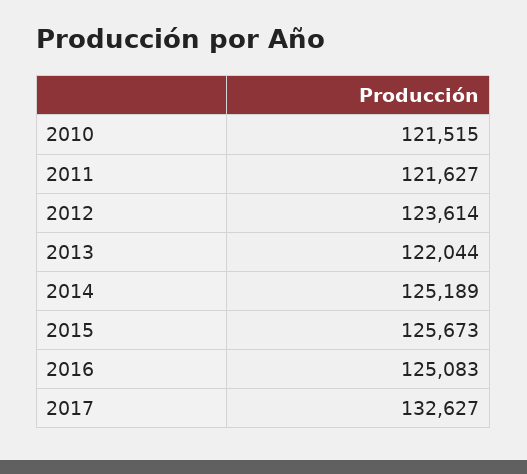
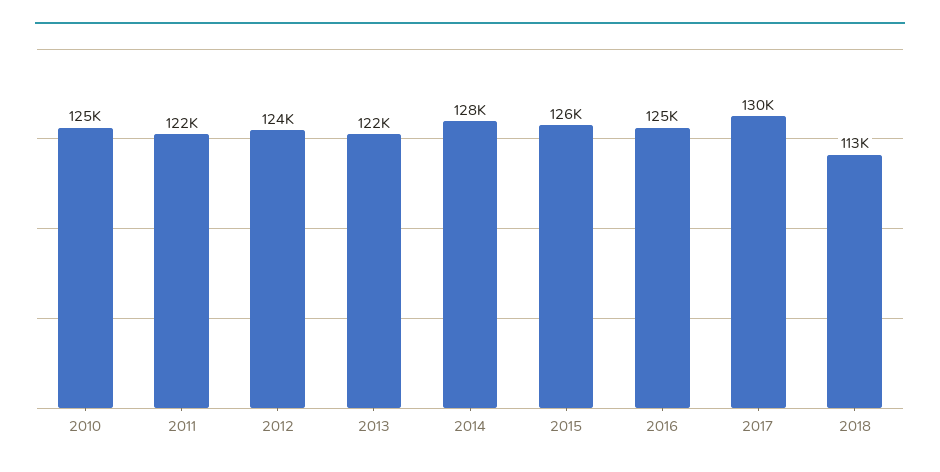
2010: 121515 -> 125000
2014: 125189 -> 128000
2017: 132627 -> 130000
2018: none -> 113000

